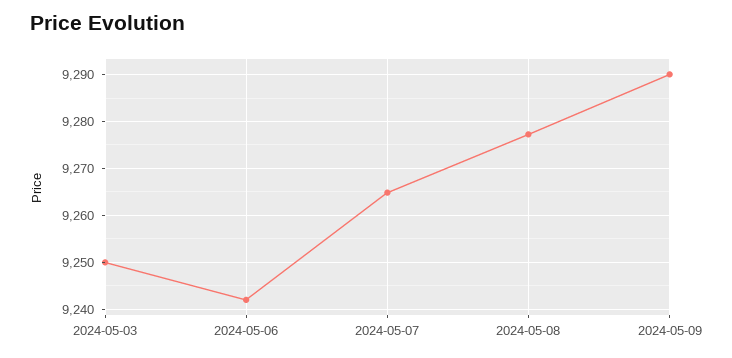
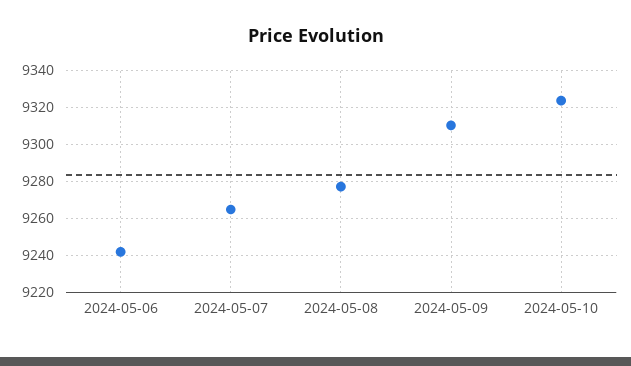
2024-05-03: 9250 -> none
2024-05-09: 9290 -> 9310
2024-05-10: none -> 9325

